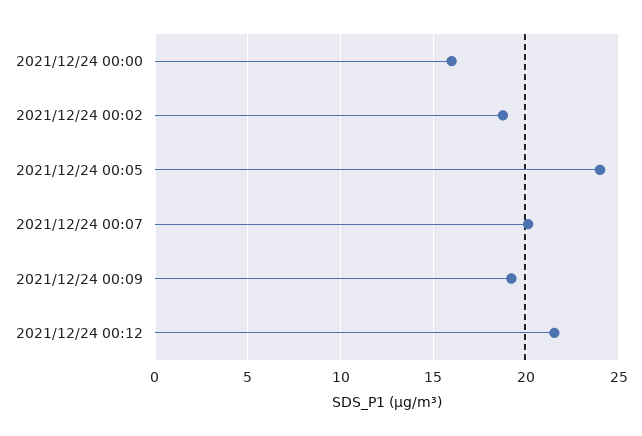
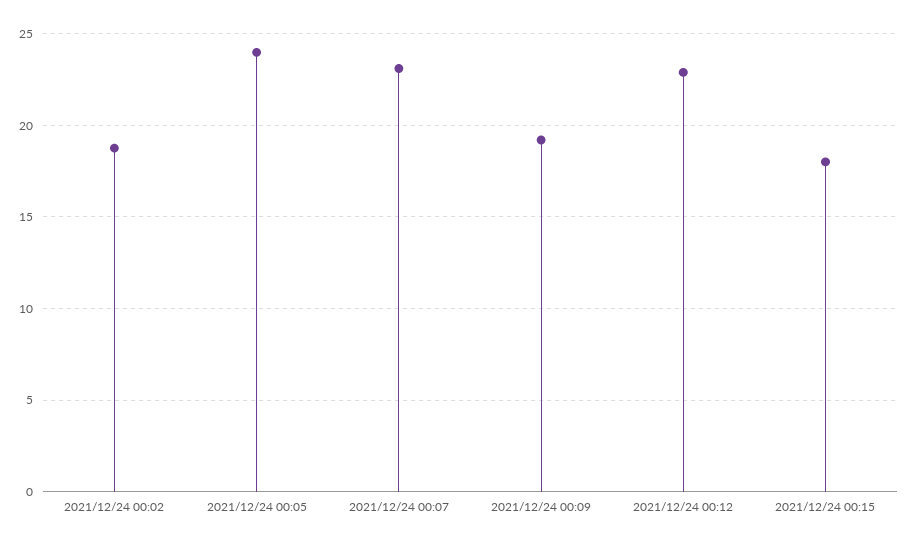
2021/12/24 00:00: 16 -> none
2021/12/24 00:07: 20 -> 23
2021/12/24 00:12: 21.5 -> 23
2021/12/24 00:15: none -> 18

